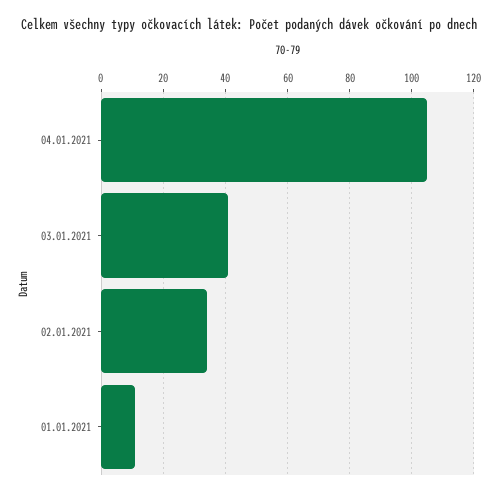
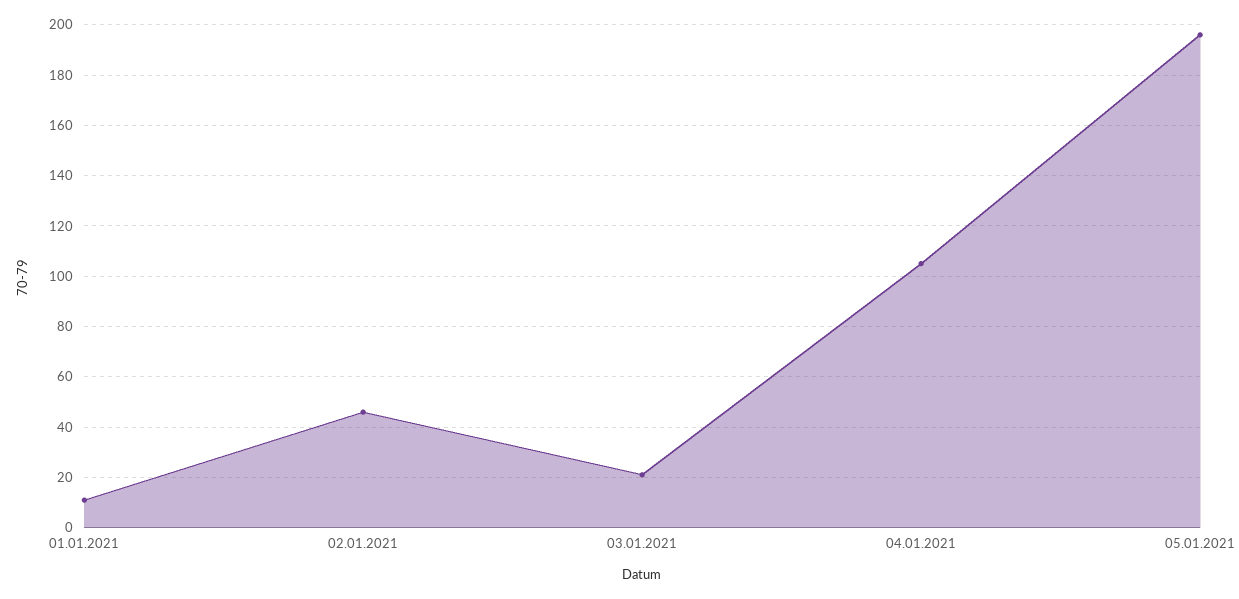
03.01.2021: 40 -> 20
02.01.2021: 35 -> 45
05.01.2021: none -> 195

